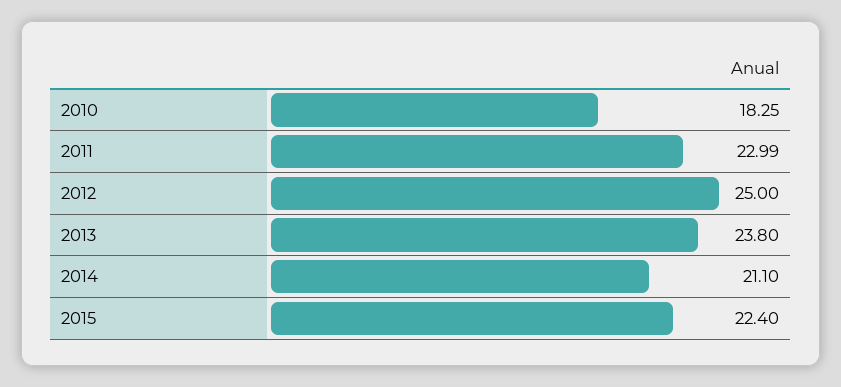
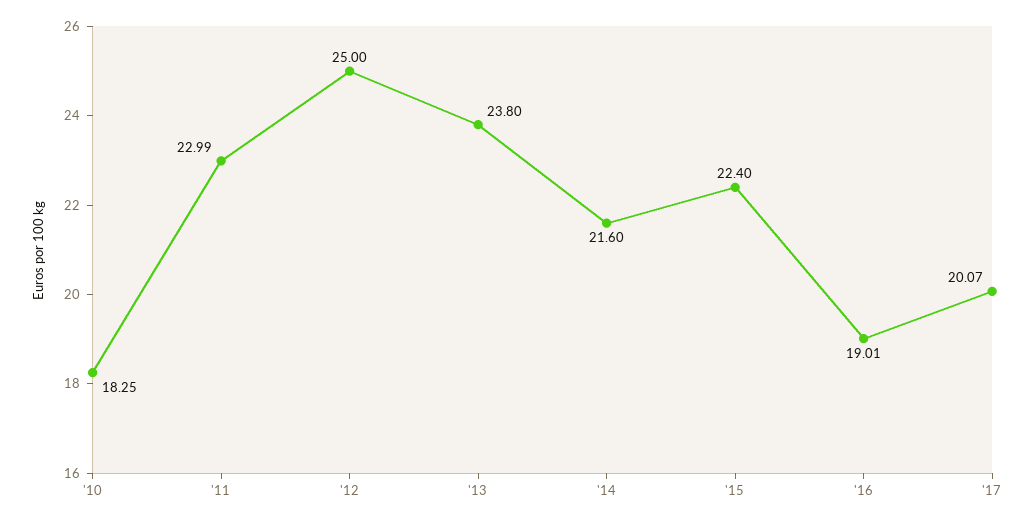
2014: 21.1 -> 21.6
'16: none -> 19.01
'17: none -> 20.07

